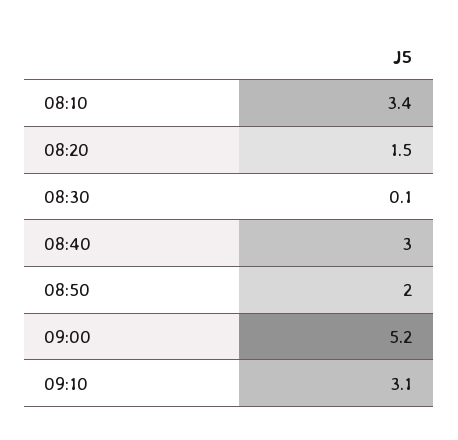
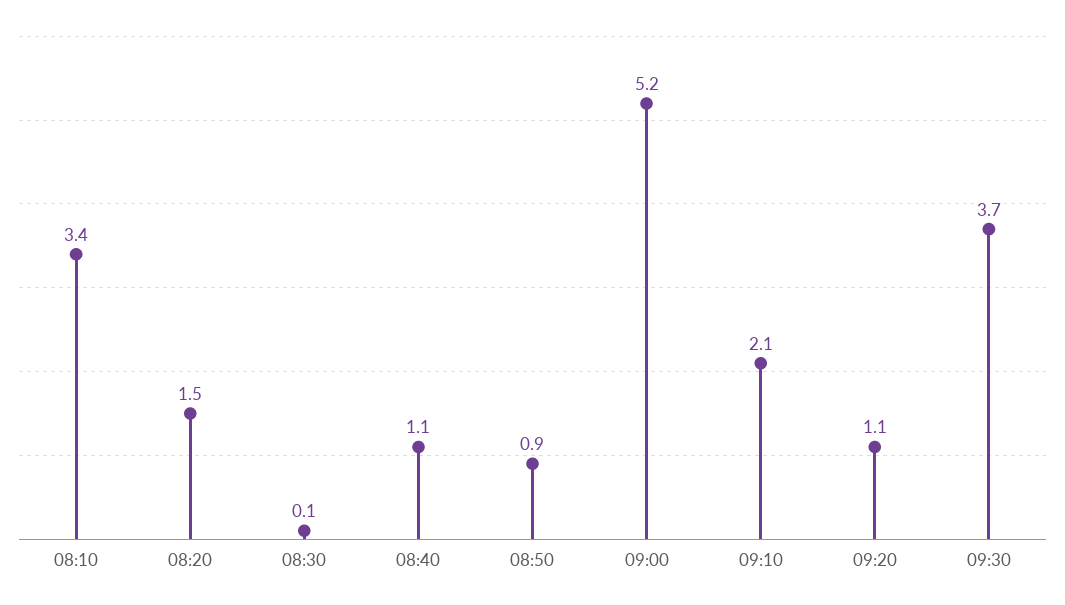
08:40: 3 -> 1.1
08:50: 2 -> 0.9
09:10: 3.1 -> 2.1
09:20: none -> 1.1
09:30: none -> 3.7

